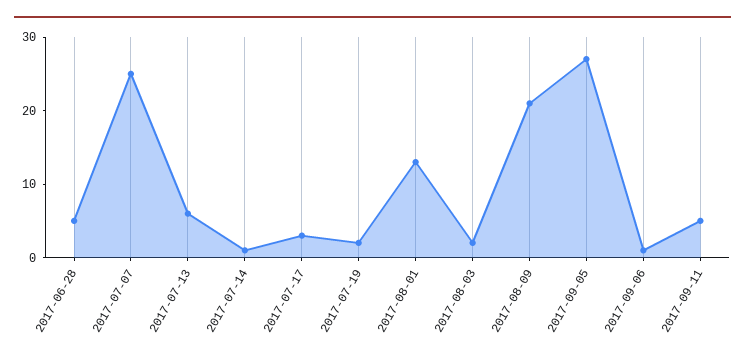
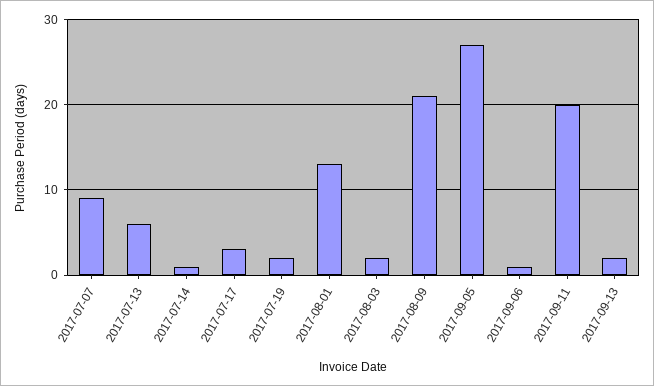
2017-06-28: 5 -> none
2017-07-07: 25 -> 9
2017-09-11: 5 -> 20
2017-09-13: none -> 2

